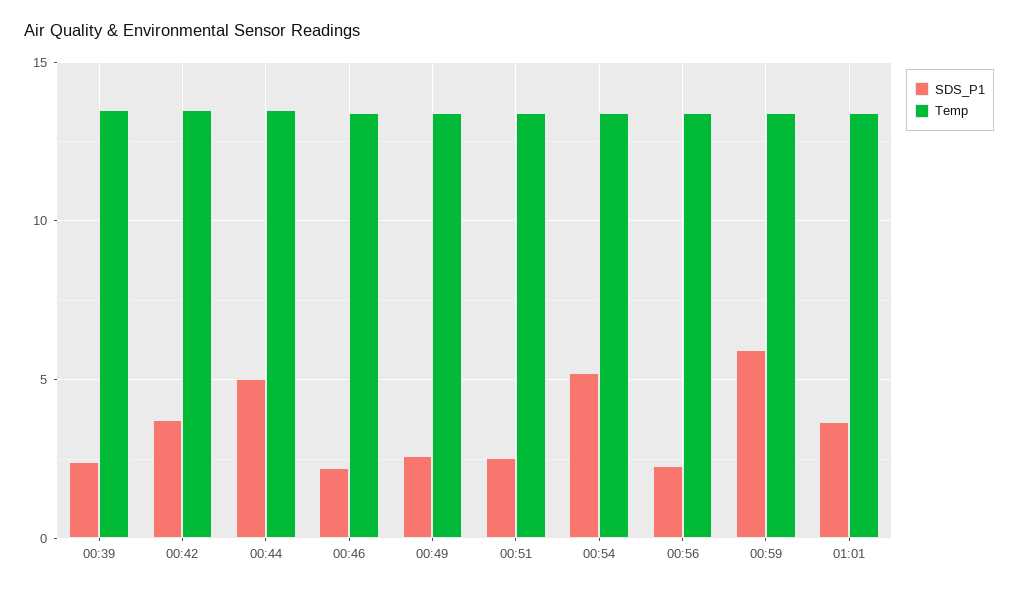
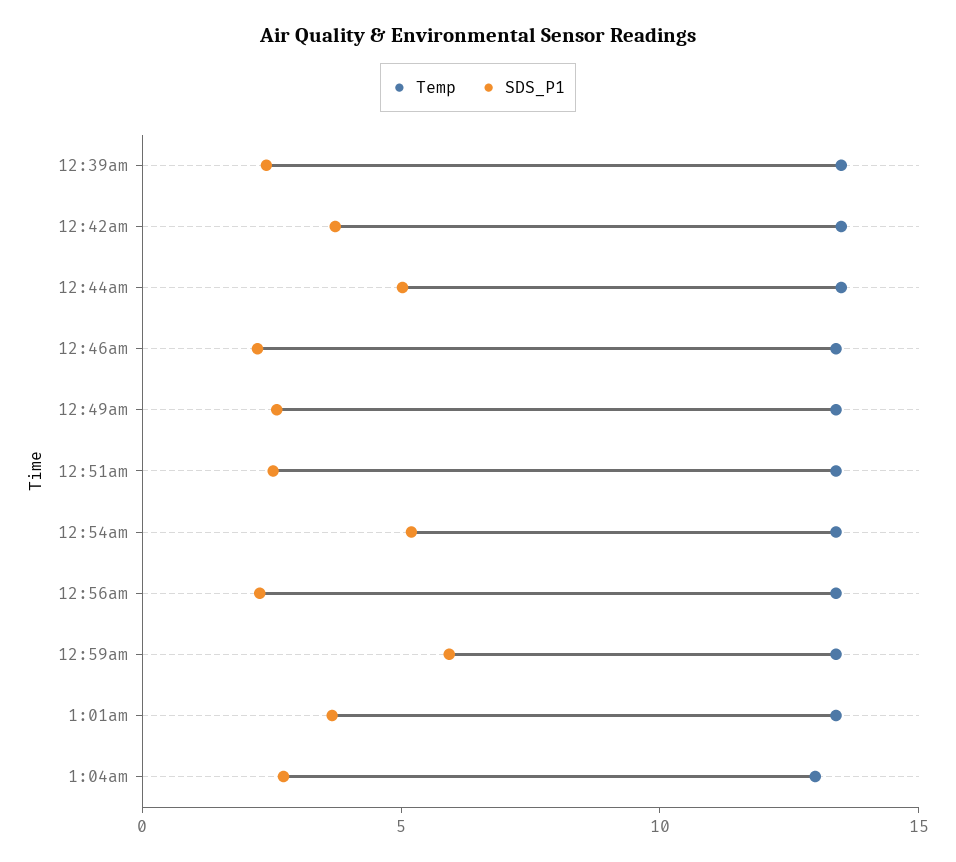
Temp, 1:04am: none -> 13
SDS_P1, 1:04am: none -> 3

